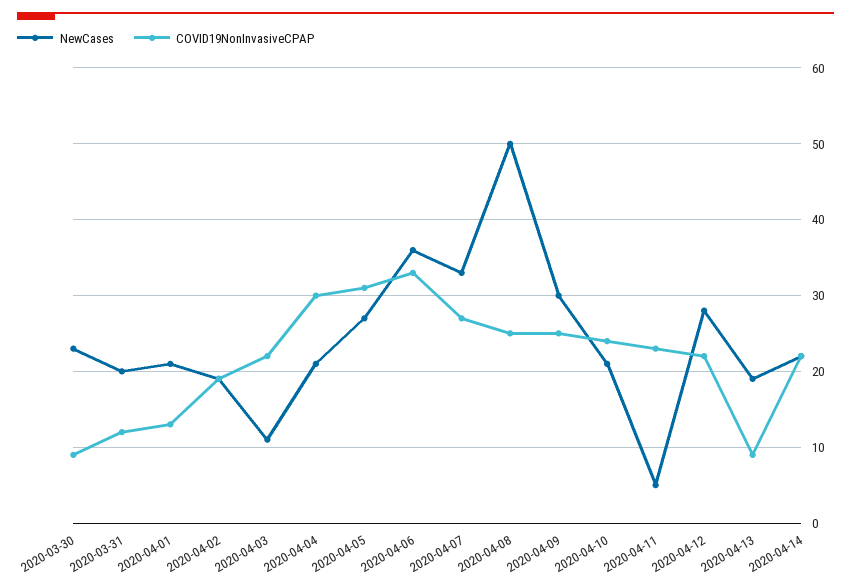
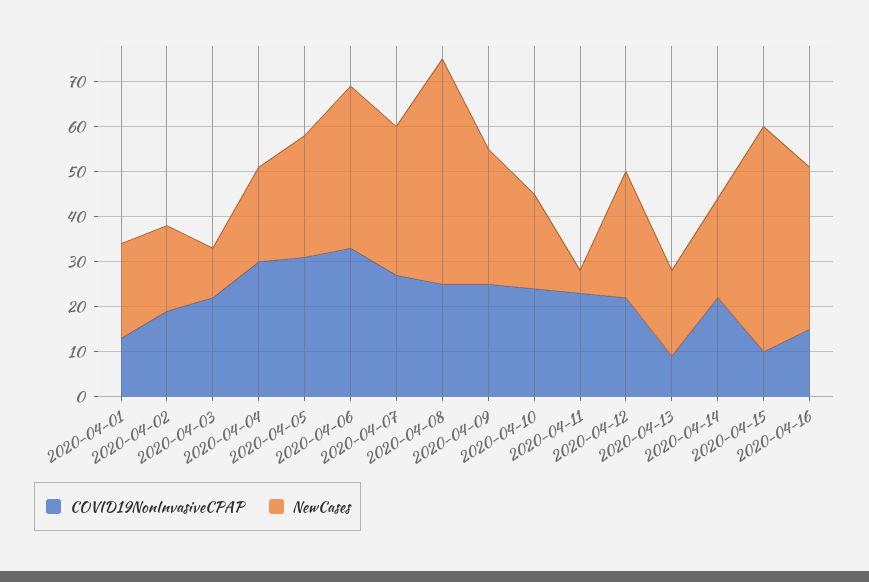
NewCases, 2020-03-30: 23 -> none
COVID19NonInvasiveCPAP, 2020-03-30: 9 -> none
NewCases, 2020-03-31: 20 -> none
COVID19NonInvasiveCPAP, 2020-03-31: 12 -> none
COVID19NonInvasiveCPAP, 2020-04-15: none -> 10
NewCases, 2020-04-15: none -> 50
COVID19NonInvasiveCPAP, 2020-04-16: none -> 15
NewCases, 2020-04-16: none -> 35

